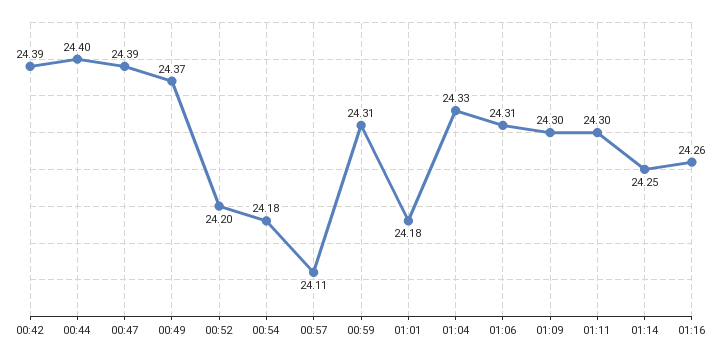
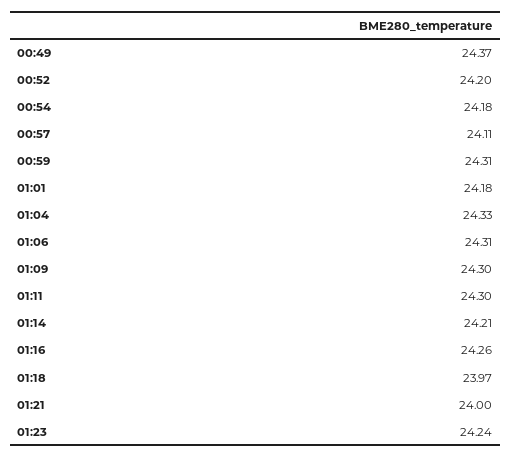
00:42: 24.39 -> none
00:44: 24.4 -> none
00:47: 24.39 -> none
01:14: 24.25 -> 24.21
01:18: none -> 23.97
01:21: none -> 24
01:23: none -> 24.24

